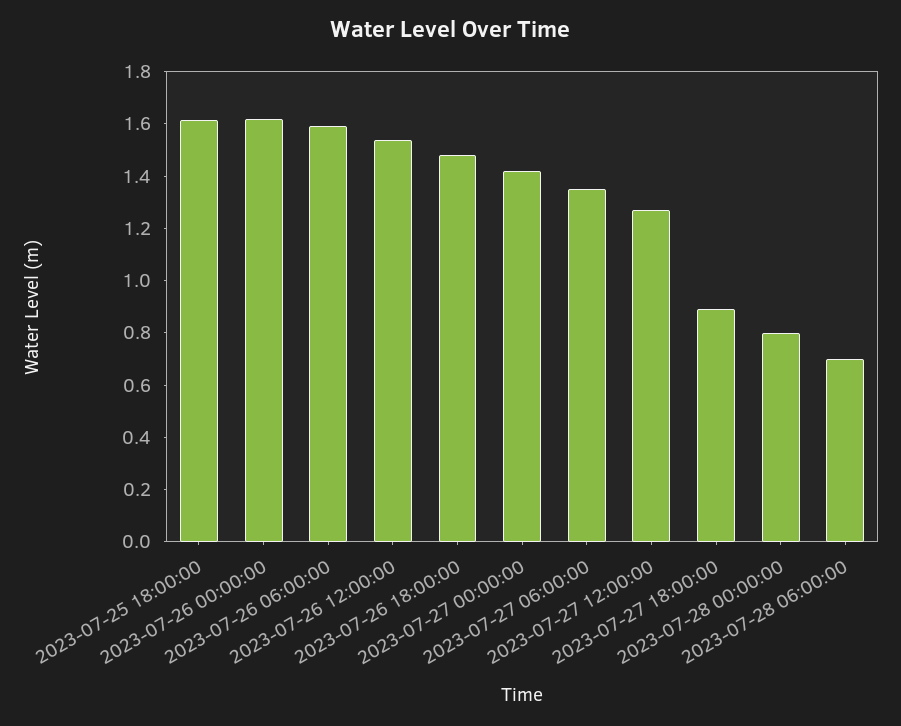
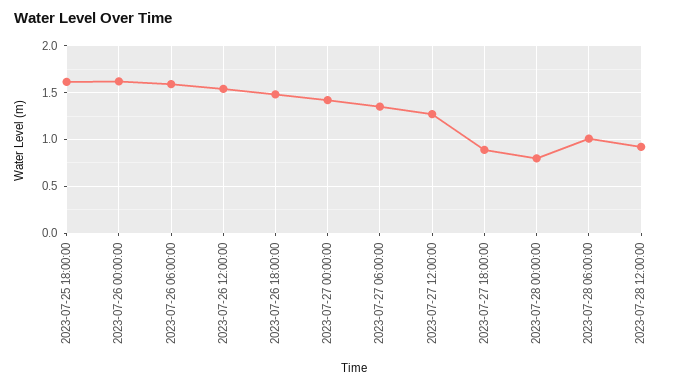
2023-07-28 06:00:00: 0.7 -> 1
2023-07-28 12:00:00: none -> 0.9

